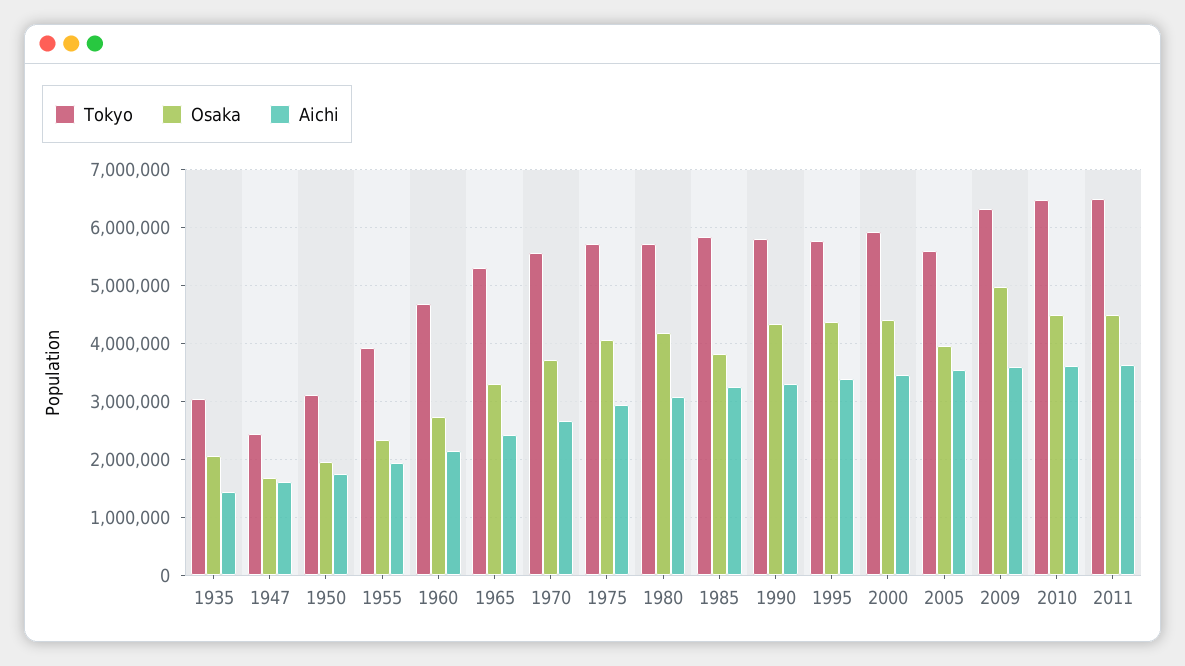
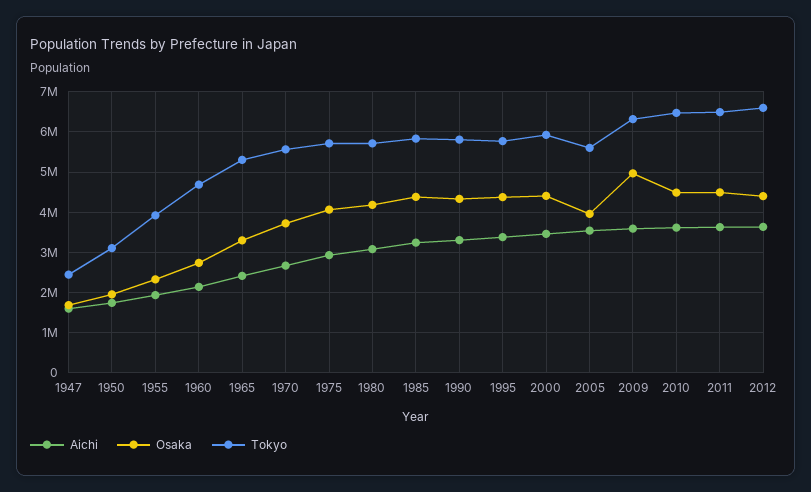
Tokyo, 1935: 3000000 -> none
Osaka, 1935: 2000000 -> none
Aichi, 1935: 1400000 -> none
Osaka, 1985: 3800000 -> 4400000
Aichi, 2012: none -> 3600000
Osaka, 2012: none -> 4400000
Tokyo, 2012: none -> 6600000

